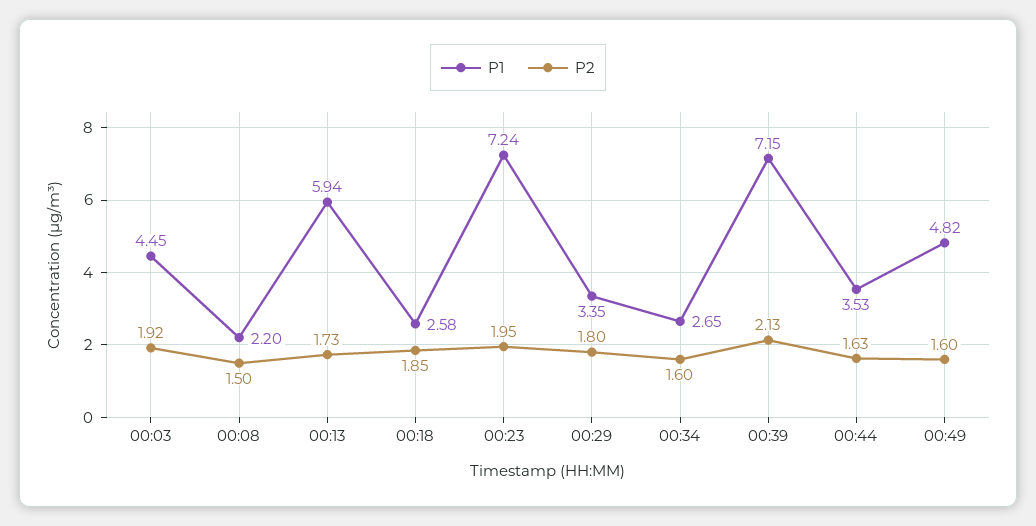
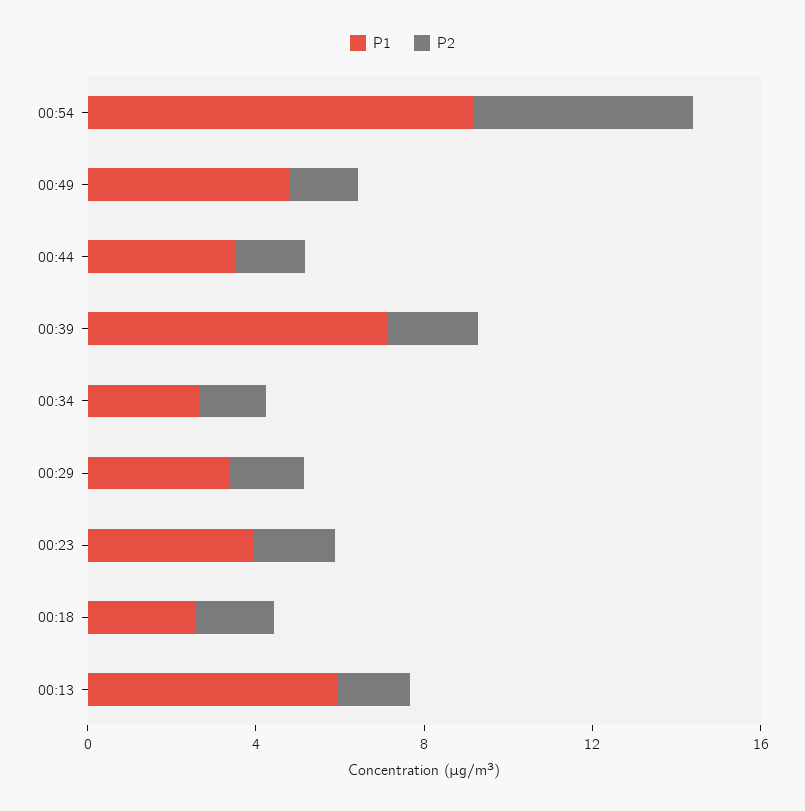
P1, 00:03: 4.45 -> none
P2, 00:03: 1.92 -> none
P1, 00:08: 2.2 -> none
P2, 00:08: 1.5 -> none
P1, 00:23: 7.24 -> 4
P1, 00:54: none -> 9
P2, 00:54: none -> 5

